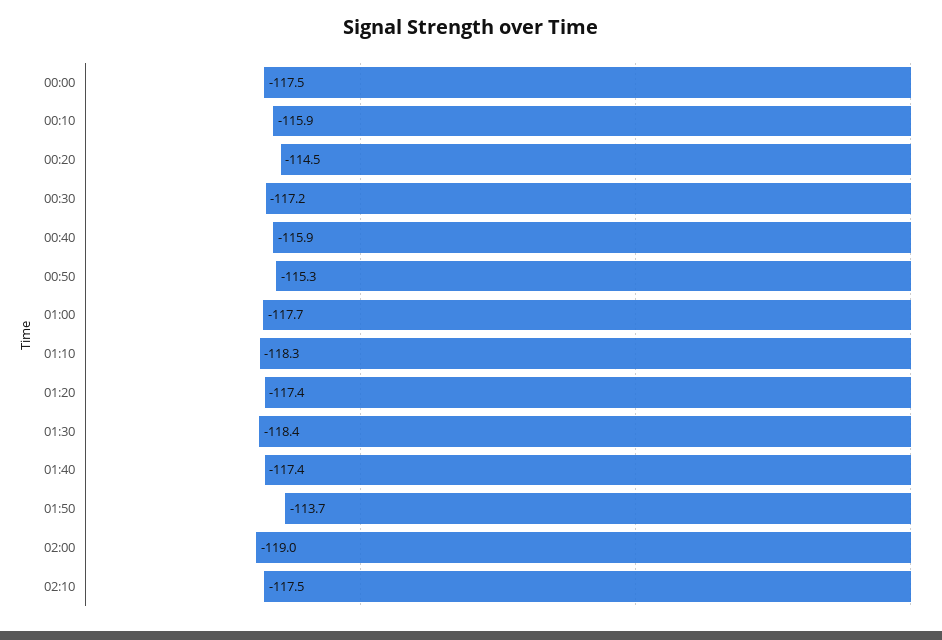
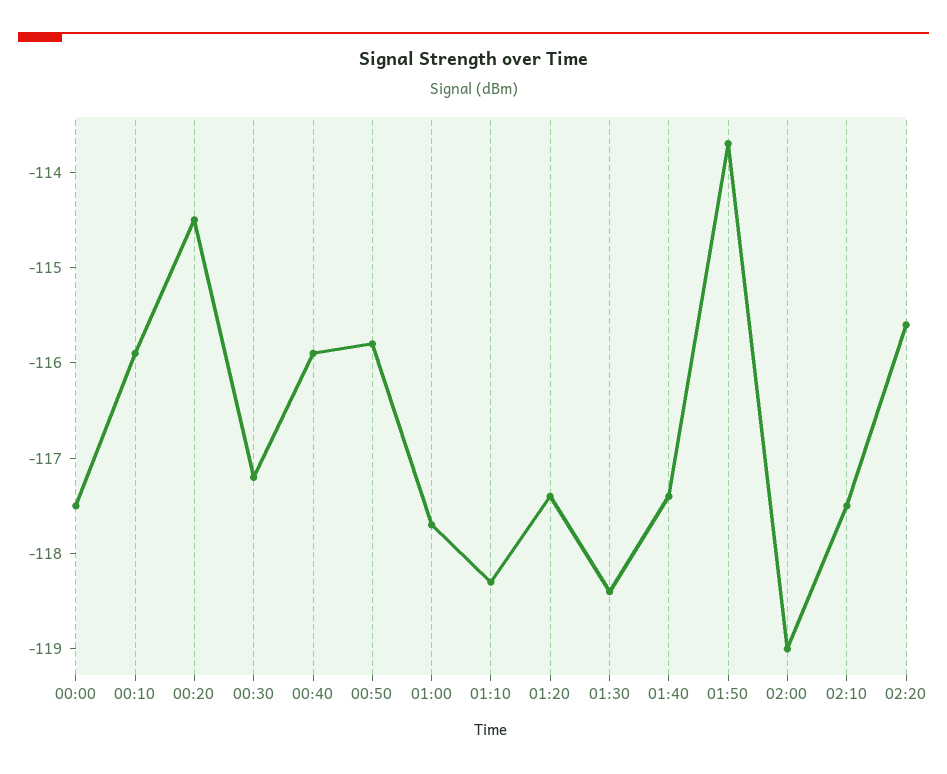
00:50: -115.3 -> -115.8
02:20: none -> -115.6

